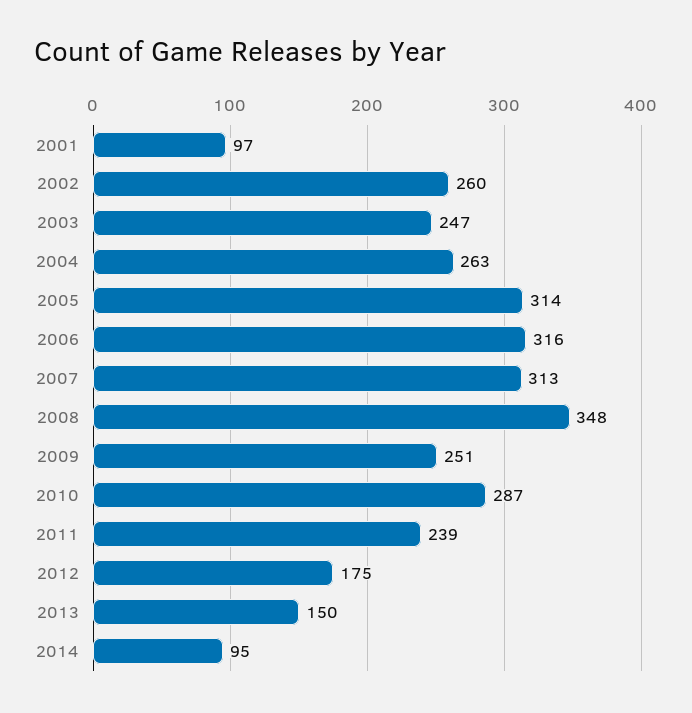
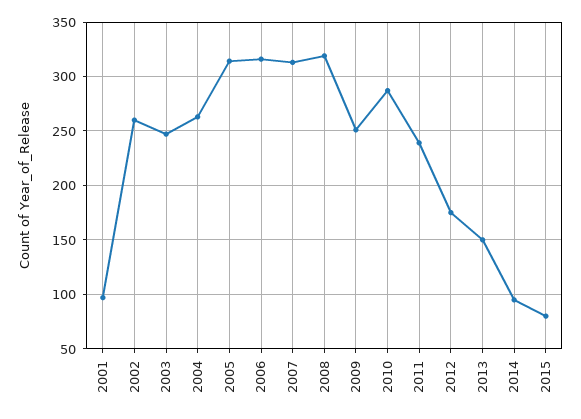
2008: 348 -> 320
2015: none -> 80

